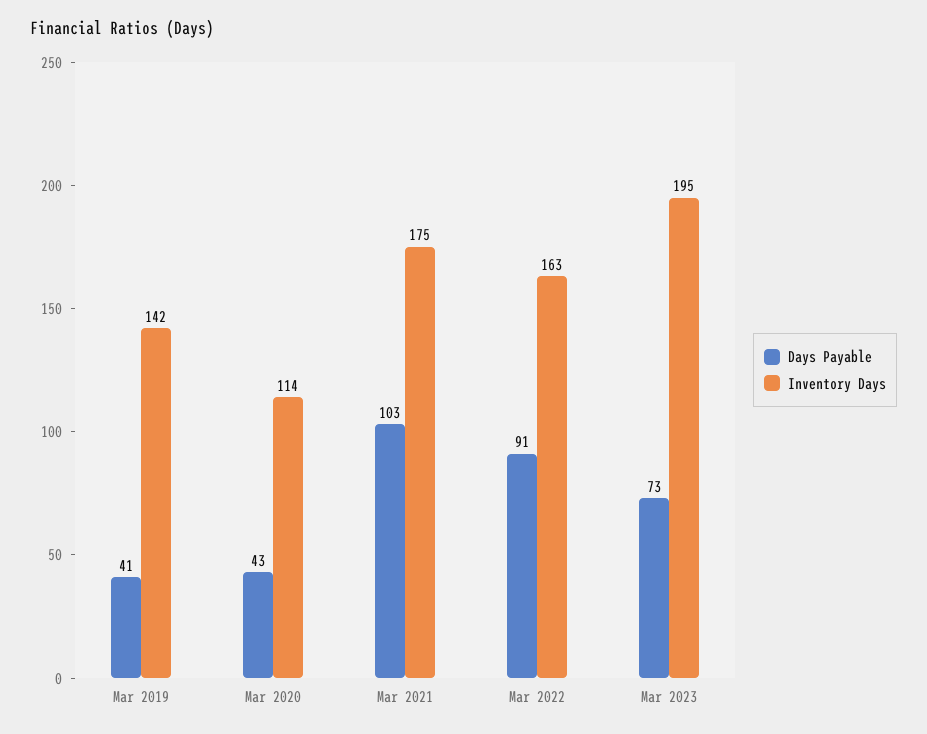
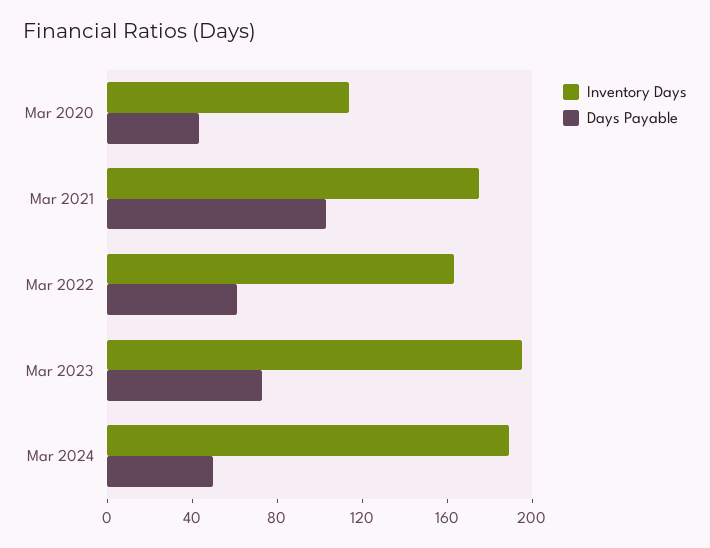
Days Payable, Mar 2019: 41 -> none
Inventory Days, Mar 2019: 142 -> none
Days Payable, Mar 2022: 91 -> 60
Inventory Days, Mar 2024: none -> 190
Days Payable, Mar 2024: none -> 50

